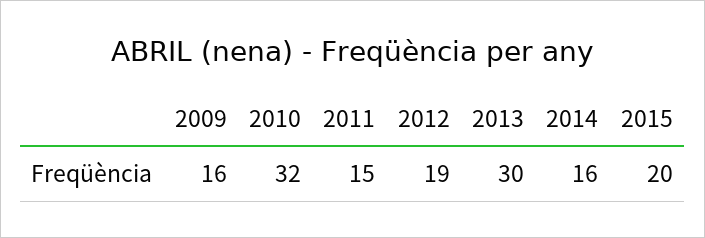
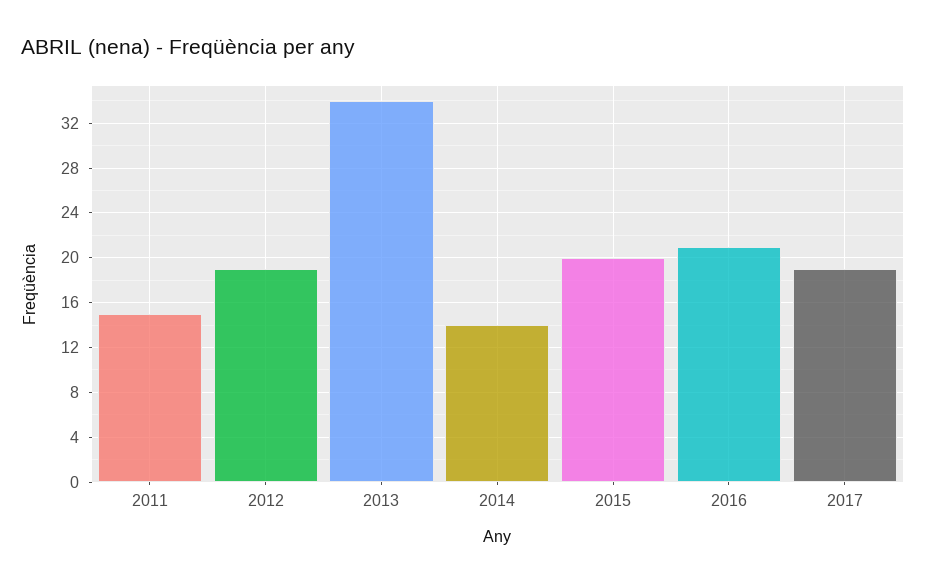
2009: 16 -> none
2010: 32 -> none
2013: 30 -> 34
2014: 16 -> 14
2016: none -> 21
2017: none -> 19

